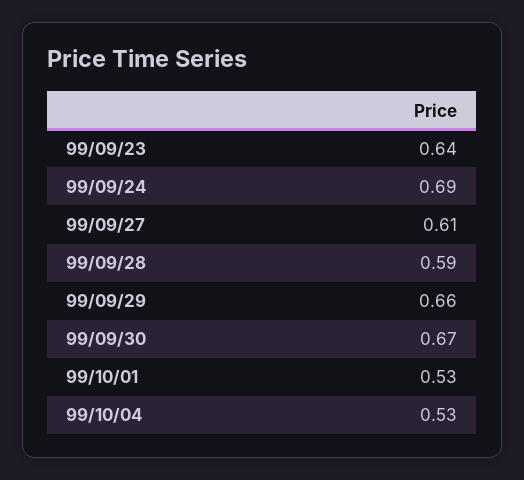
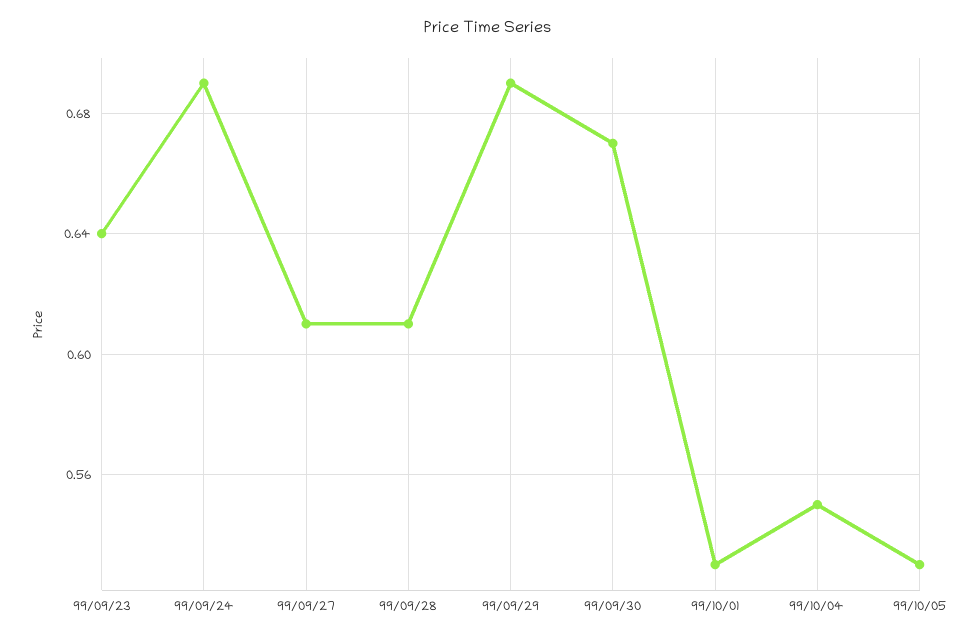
99/09/28: 0.59 -> 0.61
99/09/29: 0.66 -> 0.69
99/10/04: 0.53 -> 0.55
99/10/05: none -> 0.53

